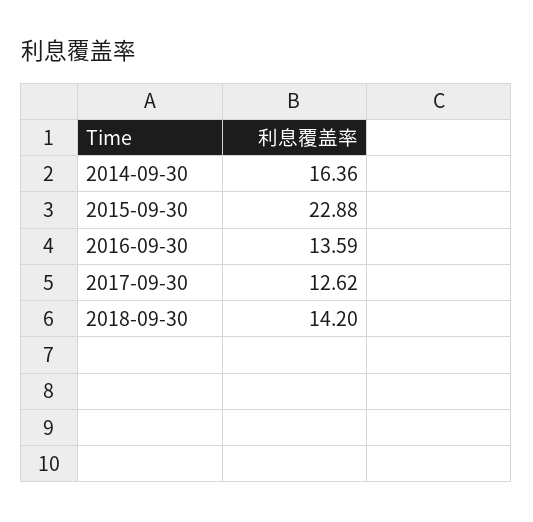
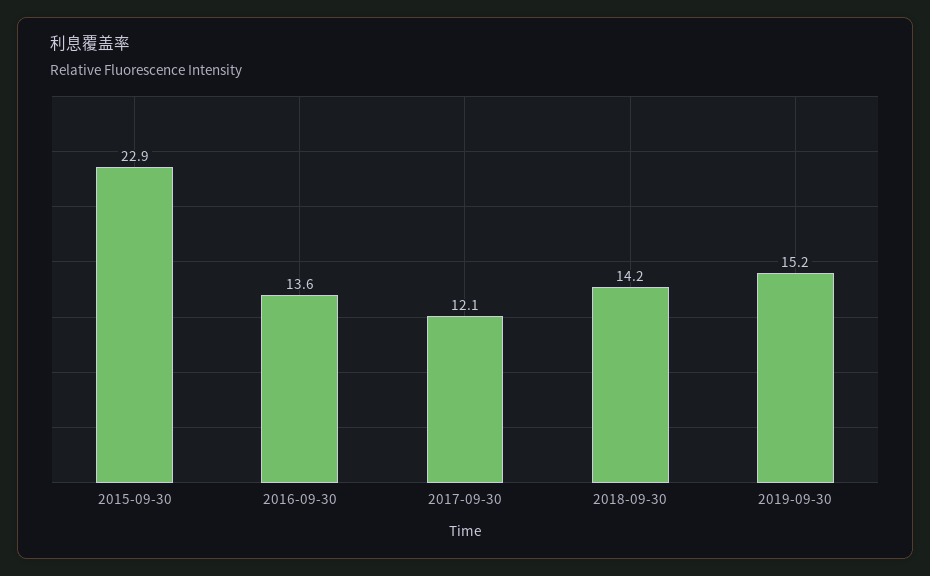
2014-09-30: 16.36 -> none
2017-09-30: 12.62 -> 12.1
2019-09-30: none -> 15.2

